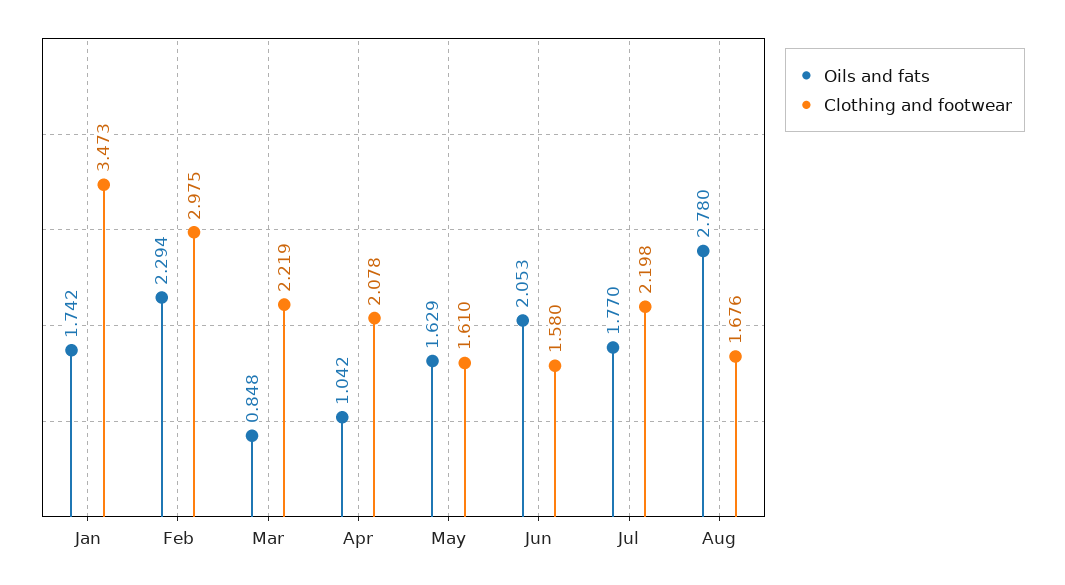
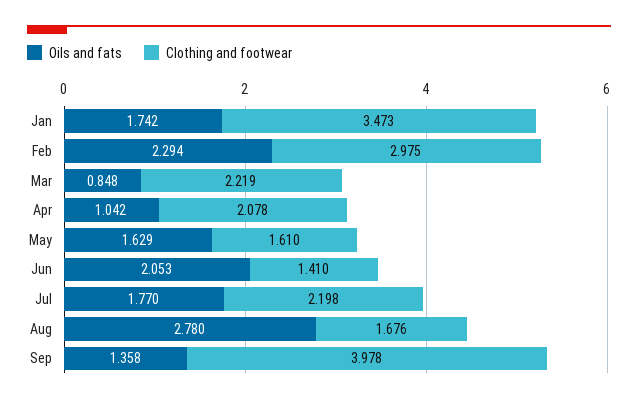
Clothing and footwear, Jun: 1.58 -> 1.41
Oils and fats, Sep: none -> 1.358
Clothing and footwear, Sep: none -> 3.978

